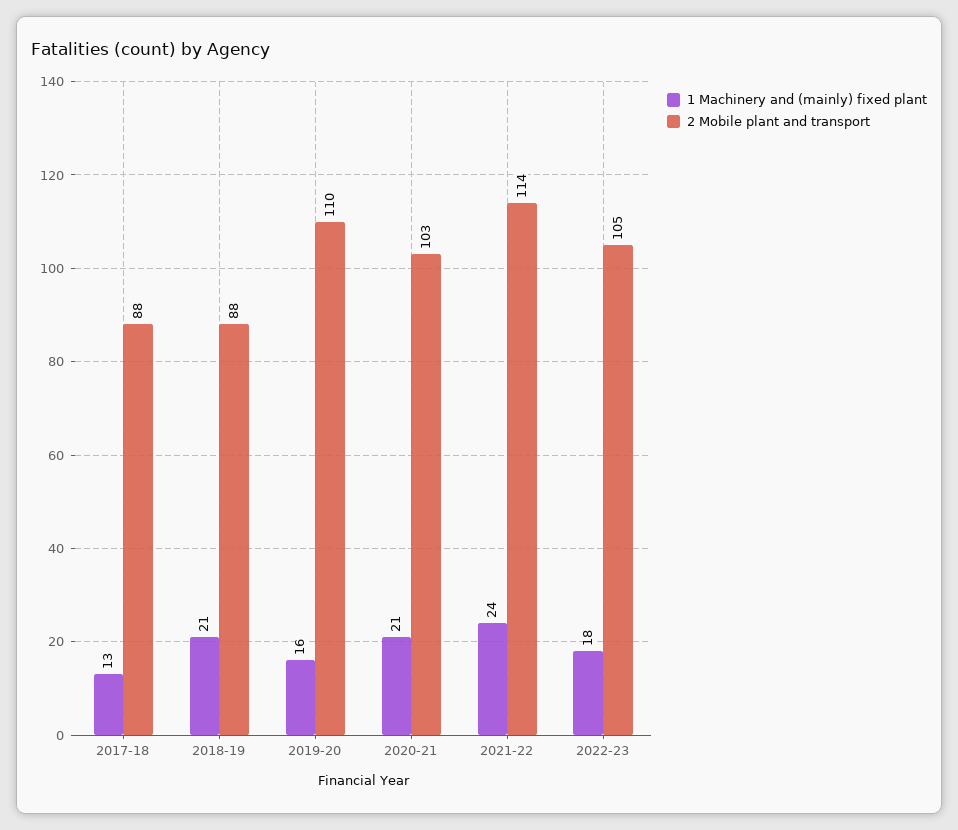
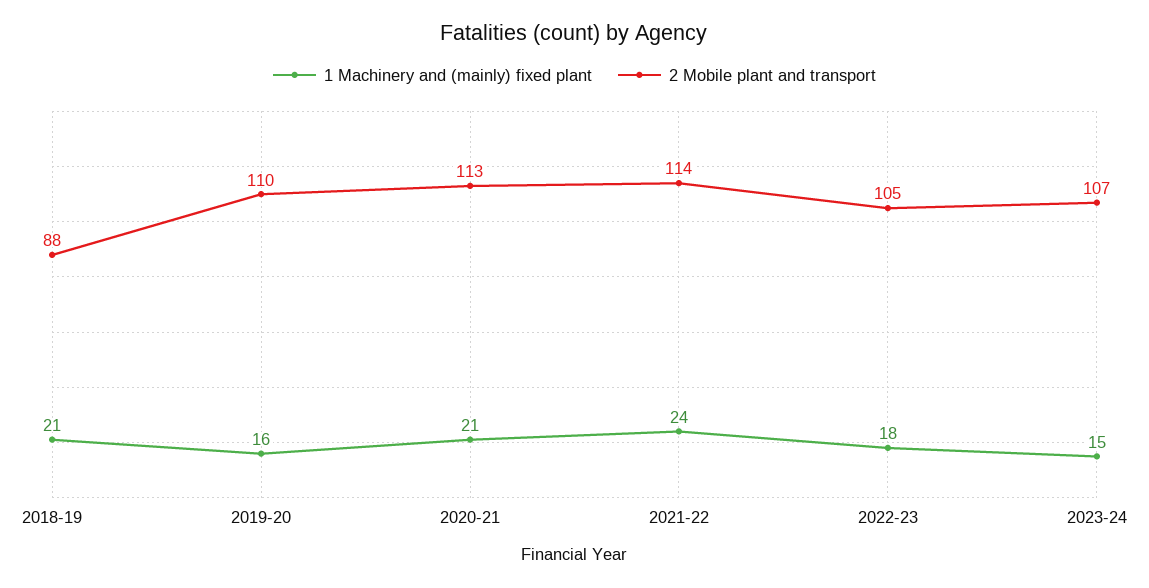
1 Machinery and (mainly) fixed plant, 2017-18: 13 -> none
2 Mobile plant and transport, 2017-18: 88 -> none
2 Mobile plant and transport, 2020-21: 103 -> 113
1 Machinery and (mainly) fixed plant, 2023-24: none -> 15
2 Mobile plant and transport, 2023-24: none -> 107

